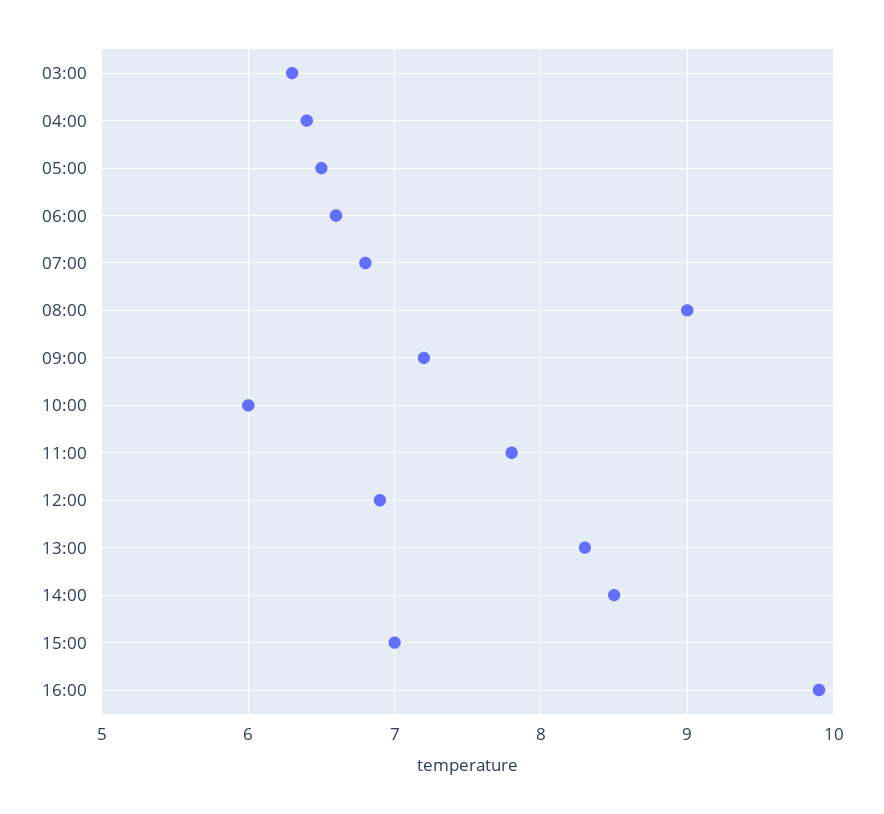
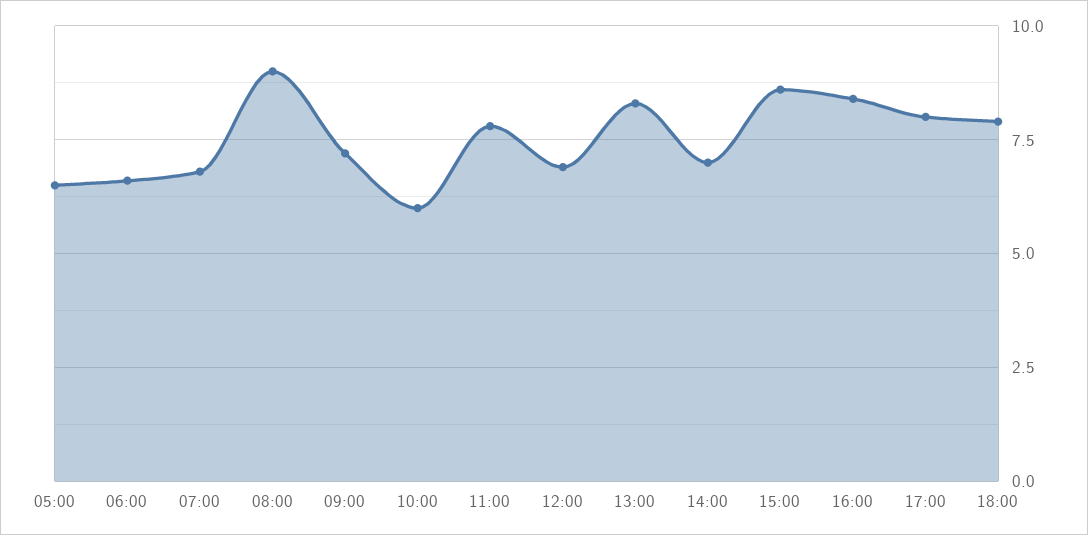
03:00: 6.3 -> none
04:00: 6.4 -> none
14:00: 8.5 -> 7
15:00: 7 -> 8.5
16:00: 9.9 -> 8.5
17:00: none -> 8
18:00: none -> 8

